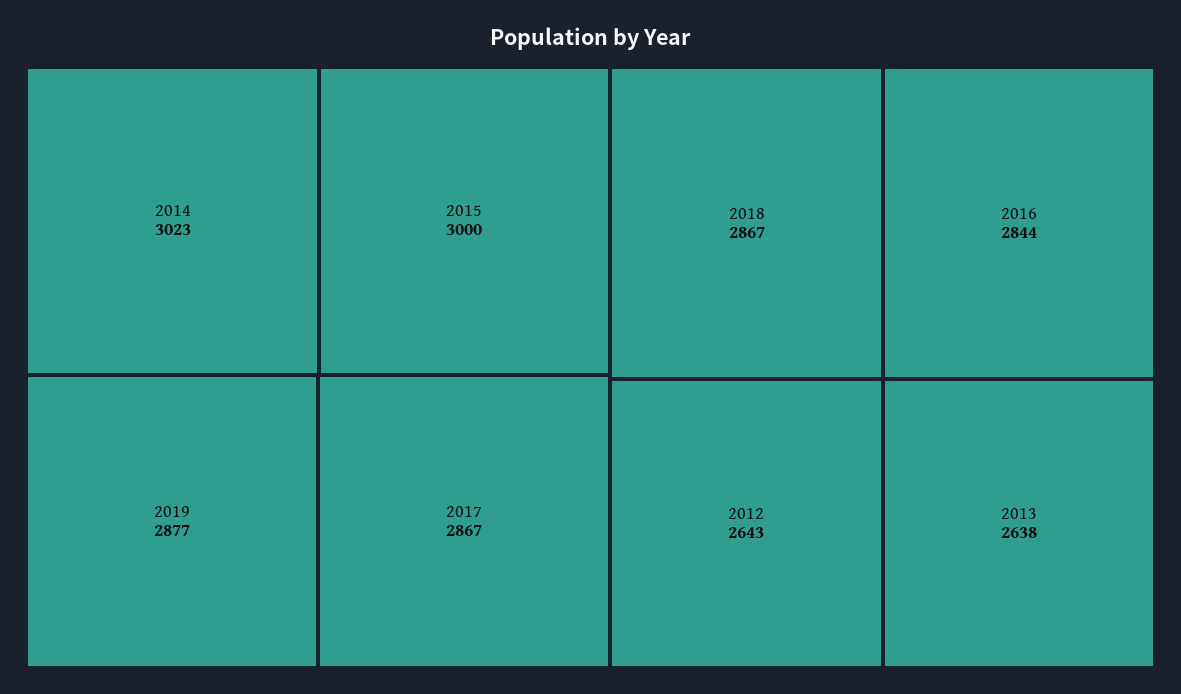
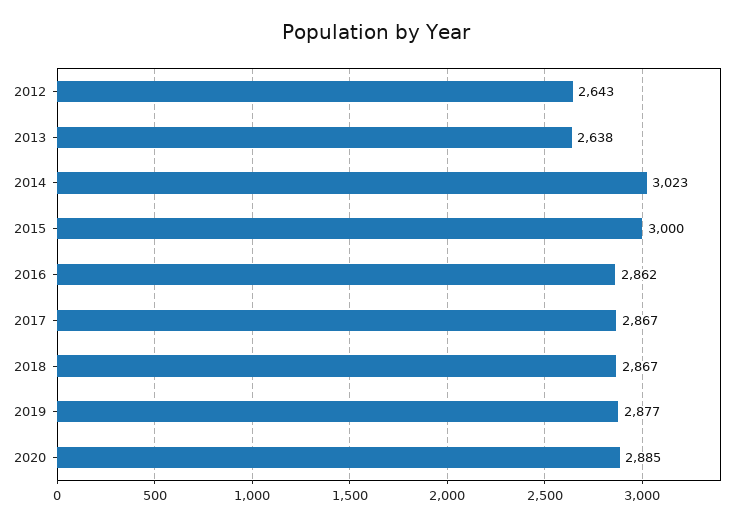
2016: 2844 -> 2862
2020: none -> 2885

